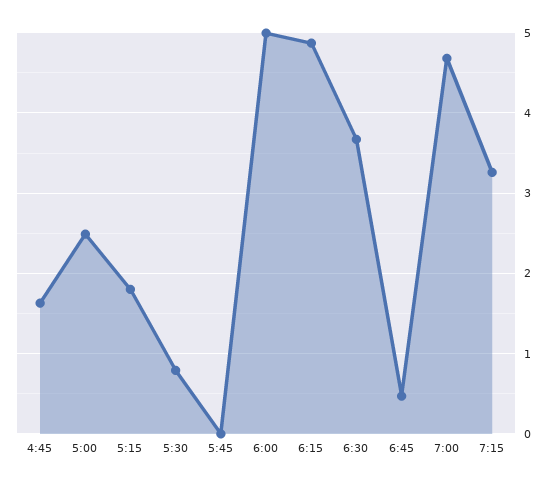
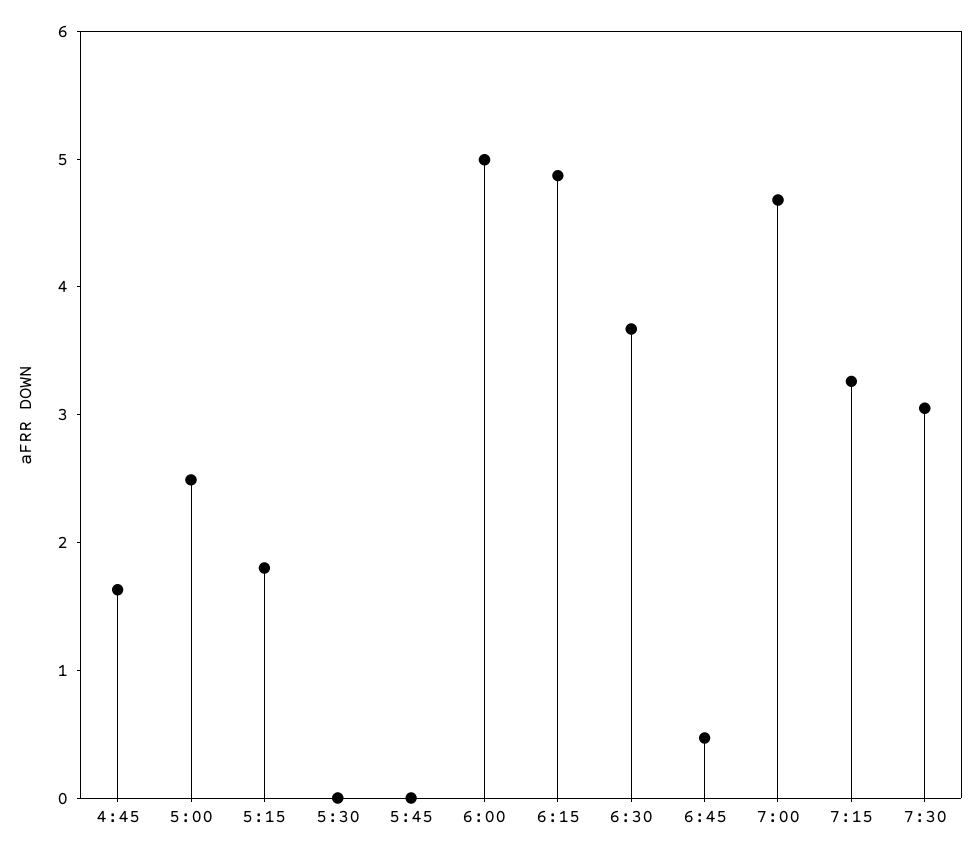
5:30: 0.8 -> 0
7:30: none -> 3

